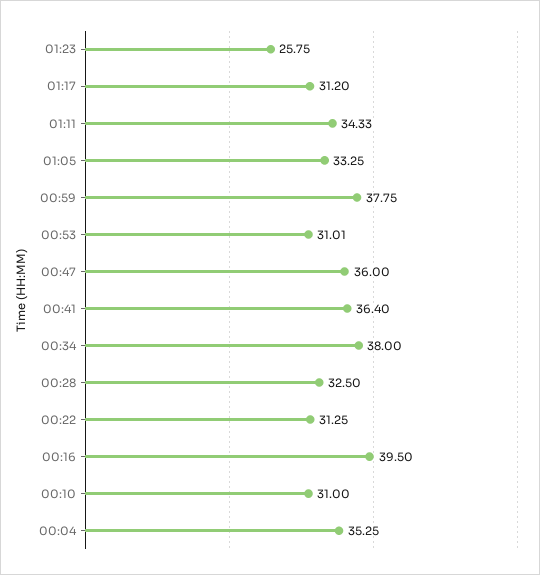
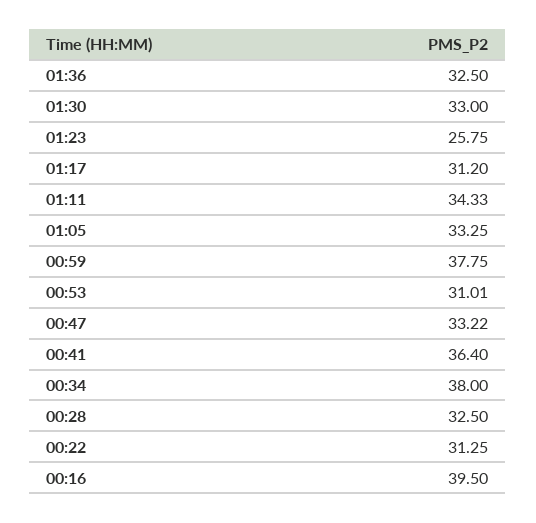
00:47: 36 -> 33.22
00:10: 31 -> none
00:04: 35.25 -> none
01:36: none -> 32.5
01:30: none -> 33

